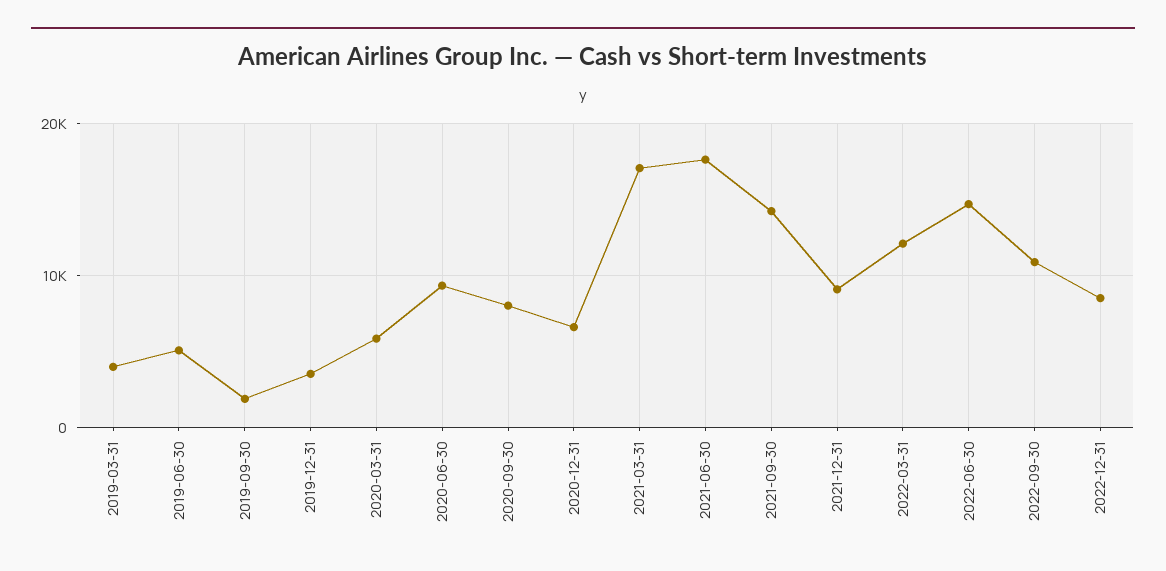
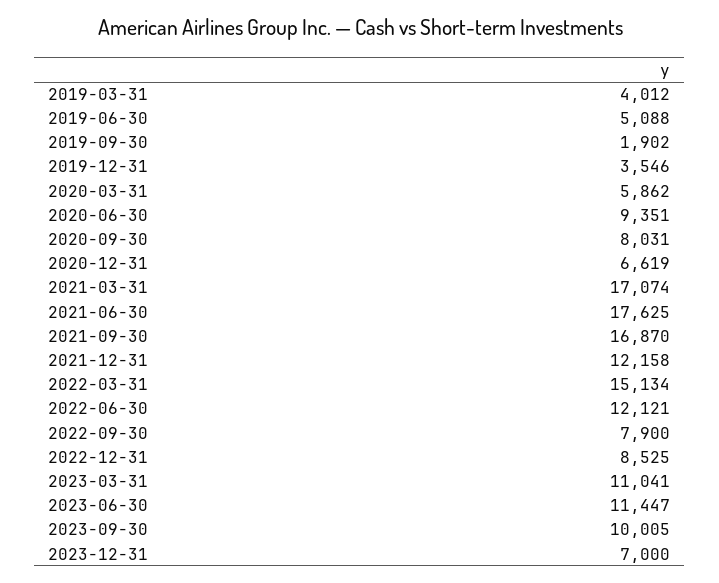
2021-09-30: 14000 -> 16870
2021-12-31: 9000 -> 12158
2022-03-31: 12000 -> 15134
2022-06-30: 15000 -> 12121
2022-09-30: 11000 -> 7900
2023-03-31: none -> 11041
2023-06-30: none -> 11447
2023-09-30: none -> 10005
2023-12-31: none -> 7000

